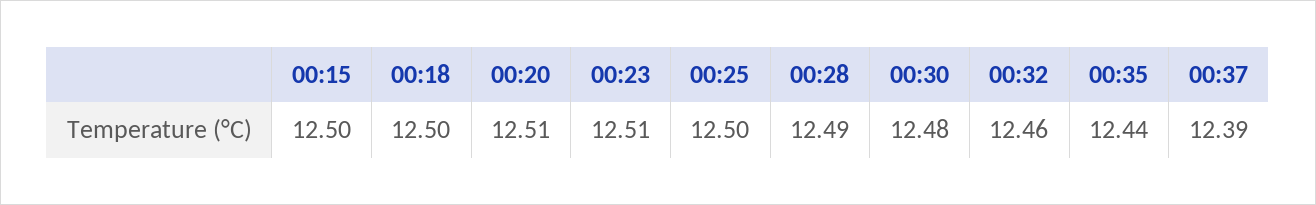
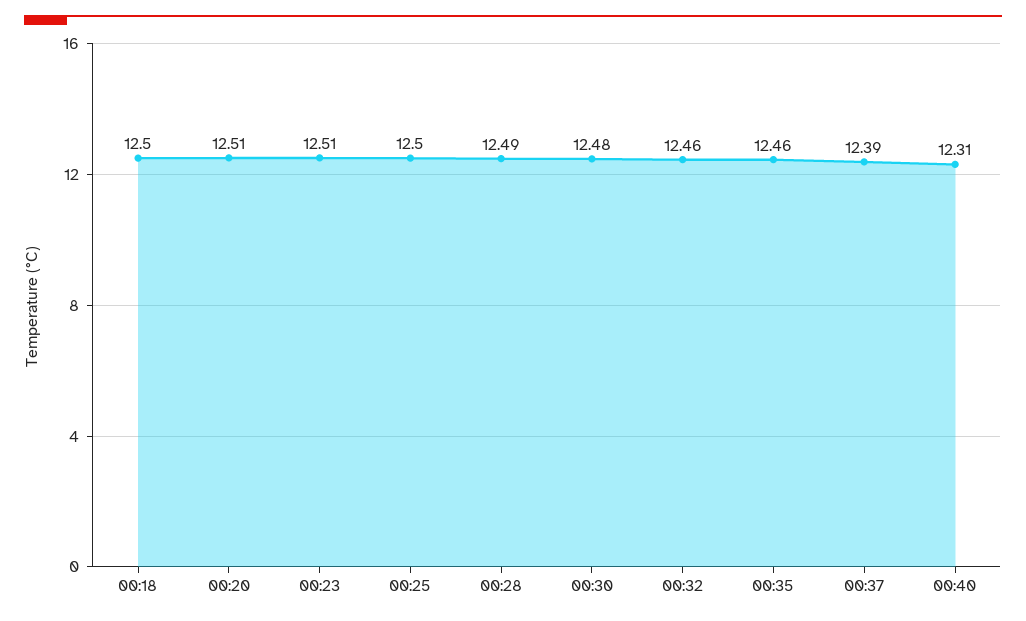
00:15: 12.5 -> none
00:35: 12.44 -> 12.46
00:40: none -> 12.31

